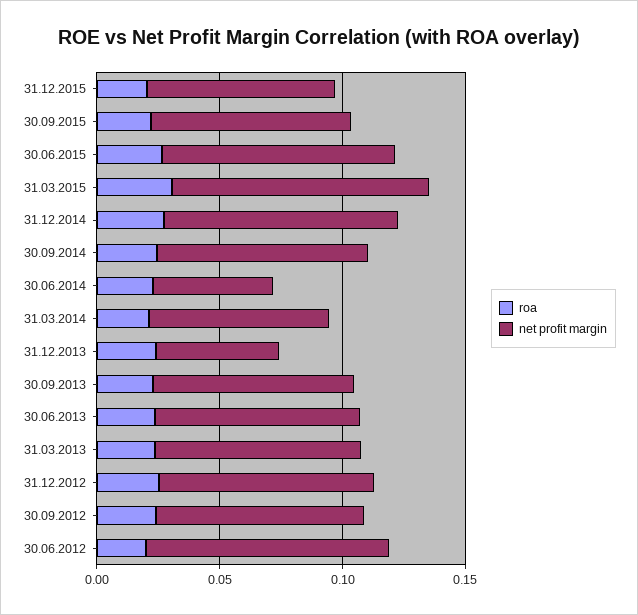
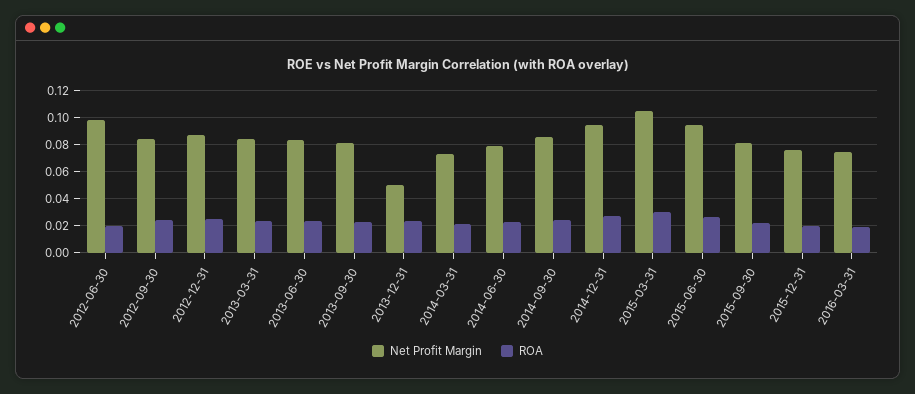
net profit margin, 30.06.2014: 0.05 -> 0.08
net profit margin, 2016-03-31: none -> 0.075
roa, 2016-03-31: none -> 0.02

